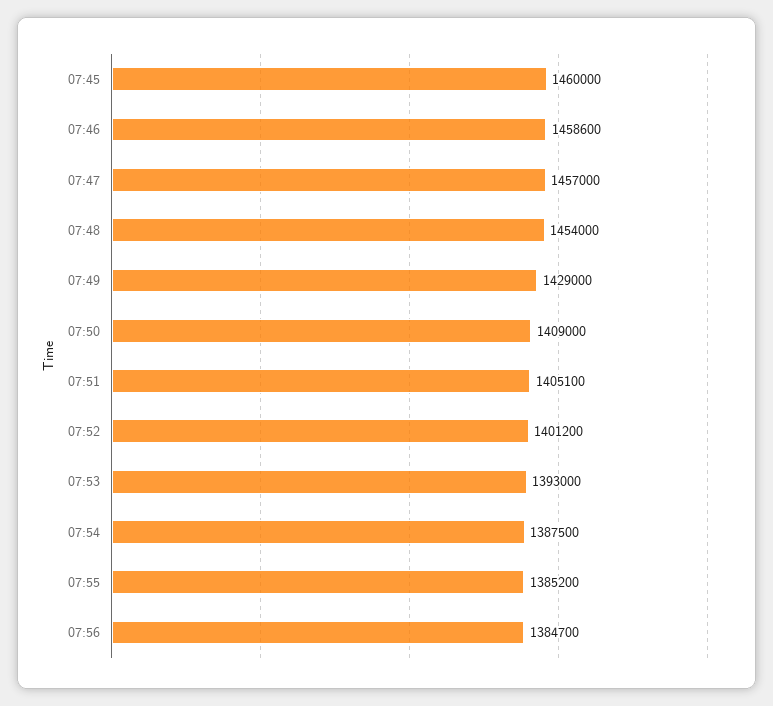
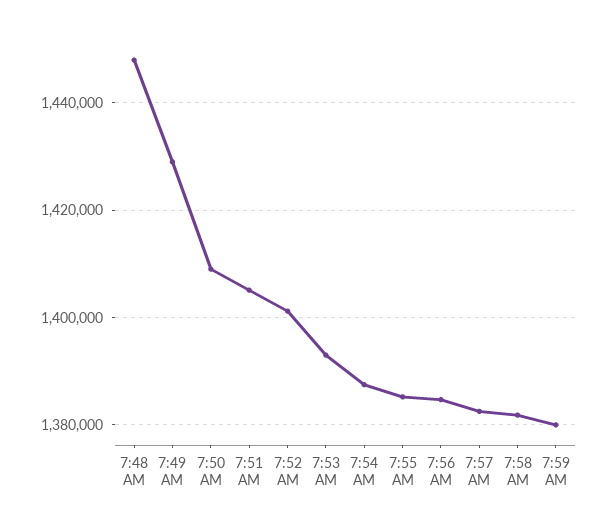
07:45: 1460000 -> none
07:46: 1458600 -> none
07:47: 1457000 -> none
07:48: 1454000 -> 1448000
7:57 AM: none -> 1382000
7:58 AM: none -> 1382000
7:59 AM: none -> 1380000

